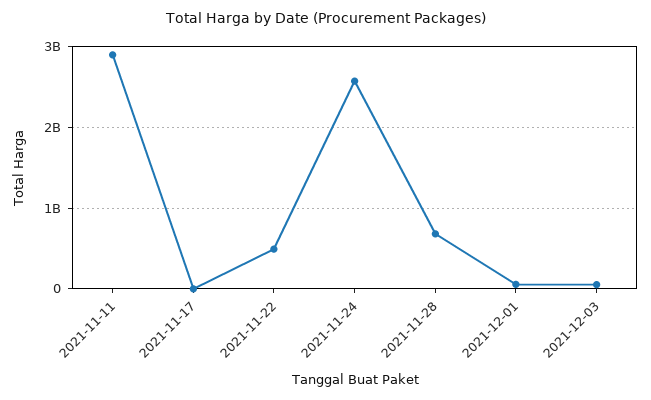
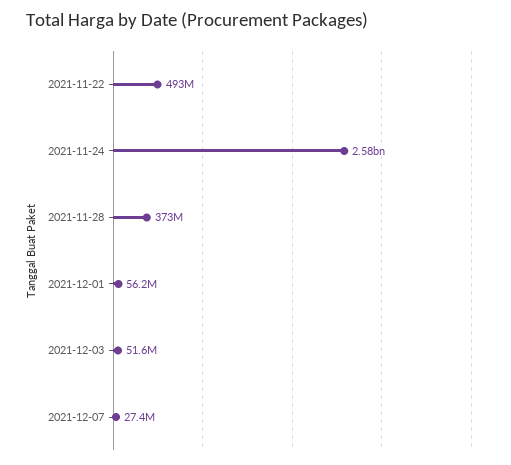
2021-11-11: 2900000000 -> none
2021-11-17: 0 -> none
2021-11-28: 700000000 -> 373000000
2021-12-07: none -> 27400000

